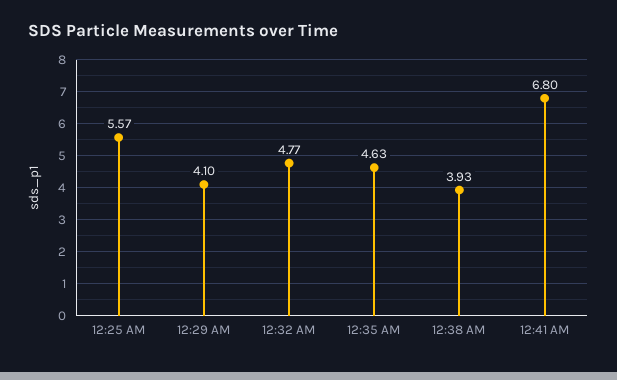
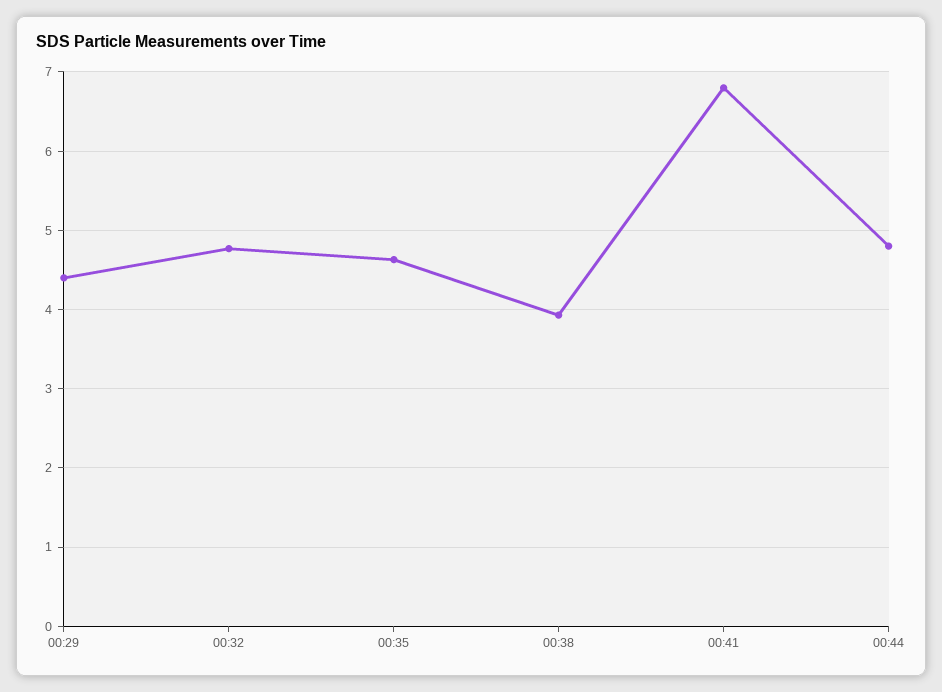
12:25 AM: 5.57 -> none
12:29 AM: 4.1 -> 4.4
00:44: none -> 4.8

